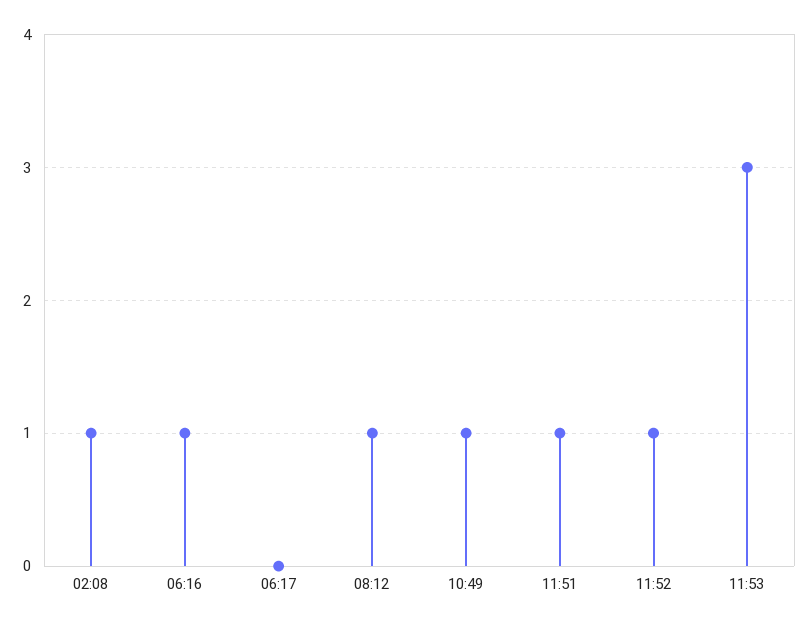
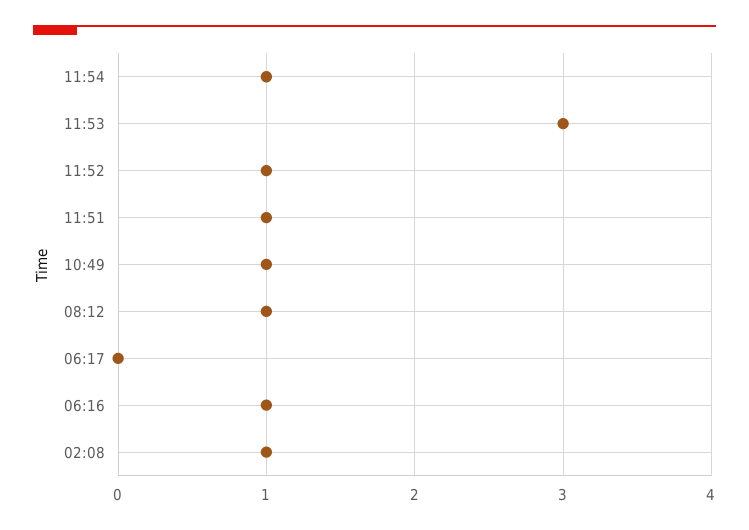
11:54: none -> 1

